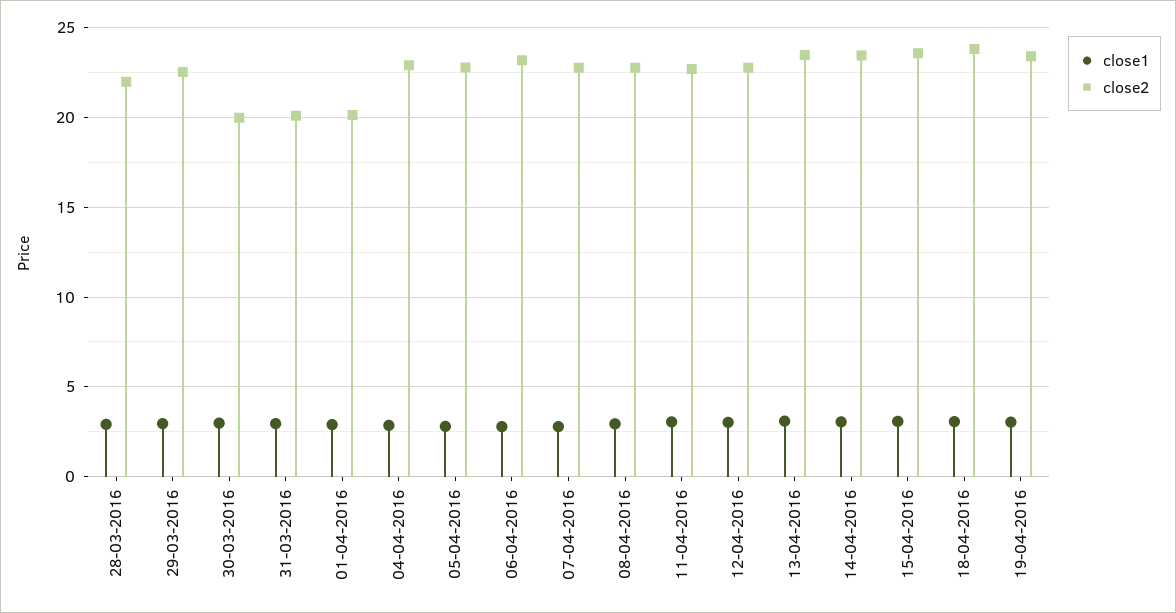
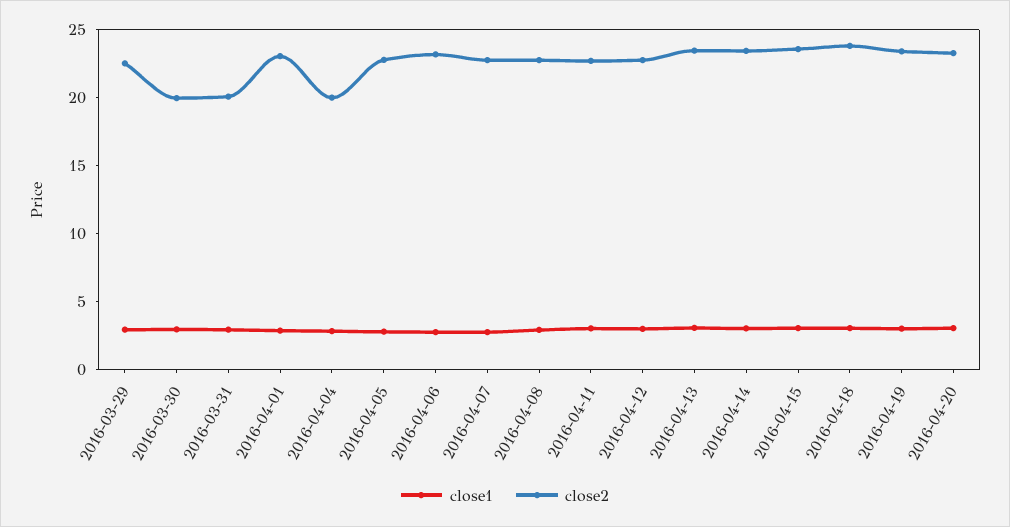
close1, 28-03-2016: 3 -> none
close2, 28-03-2016: 22 -> none
close2, 01-04-2016: 20 -> 23
close2, 04-04-2016: 23 -> 20
close1, 2016-04-20: none -> 3
close2, 2016-04-20: none -> 23

